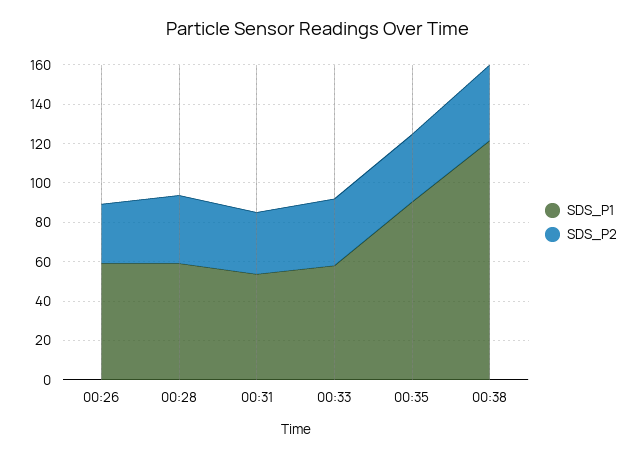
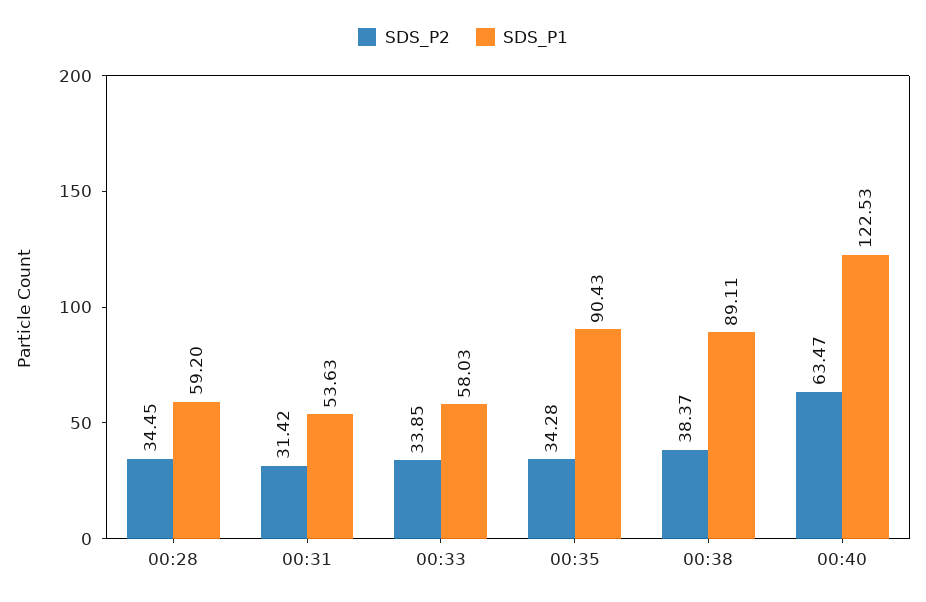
SDS_P1, 00:26: 60 -> none
SDS_P2, 00:26: 30 -> none
SDS_P1, 00:38: 120 -> 89.11
SDS_P2, 00:40: none -> 63.47
SDS_P1, 00:40: none -> 122.53

